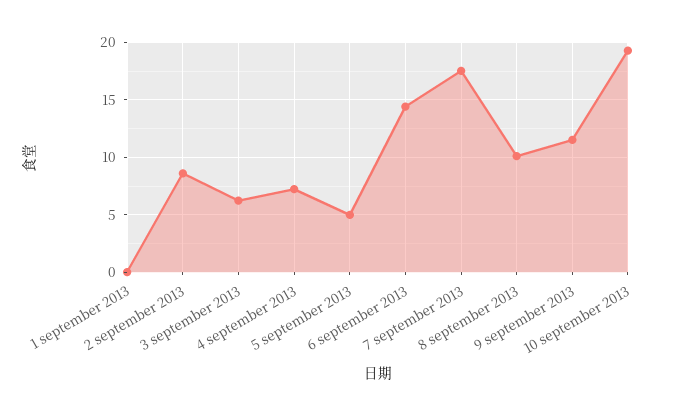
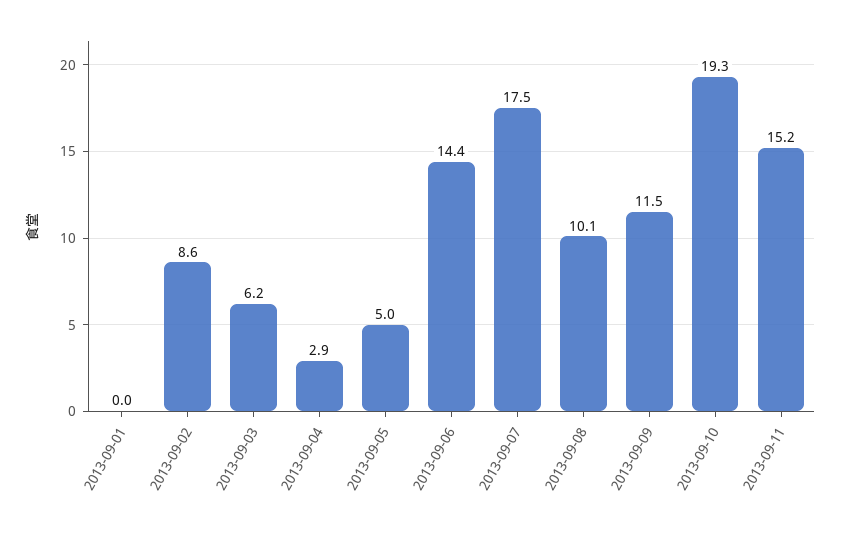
4 september 2013: 7 -> 2.9
2013-09-11: none -> 15.2

